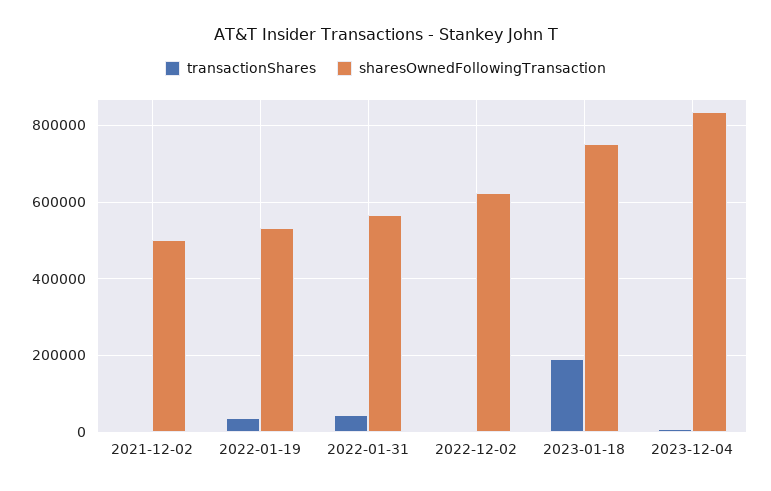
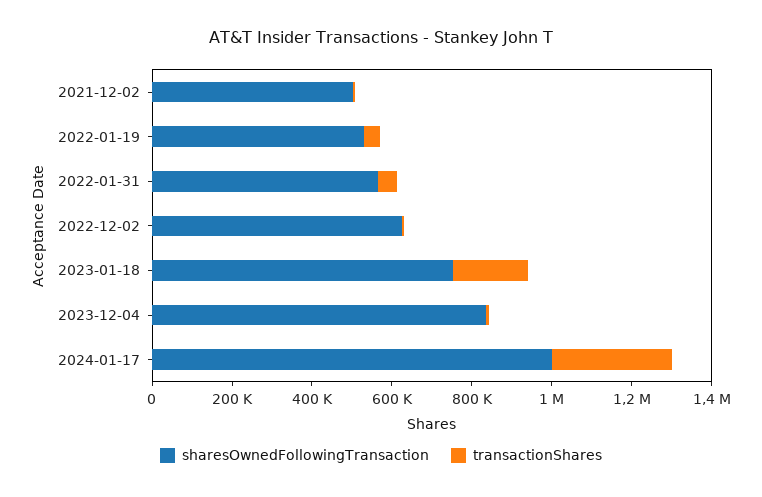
sharesOwnedFollowingTransaction, 2024-01-17: none -> 1000000
transactionShares, 2024-01-17: none -> 300000

